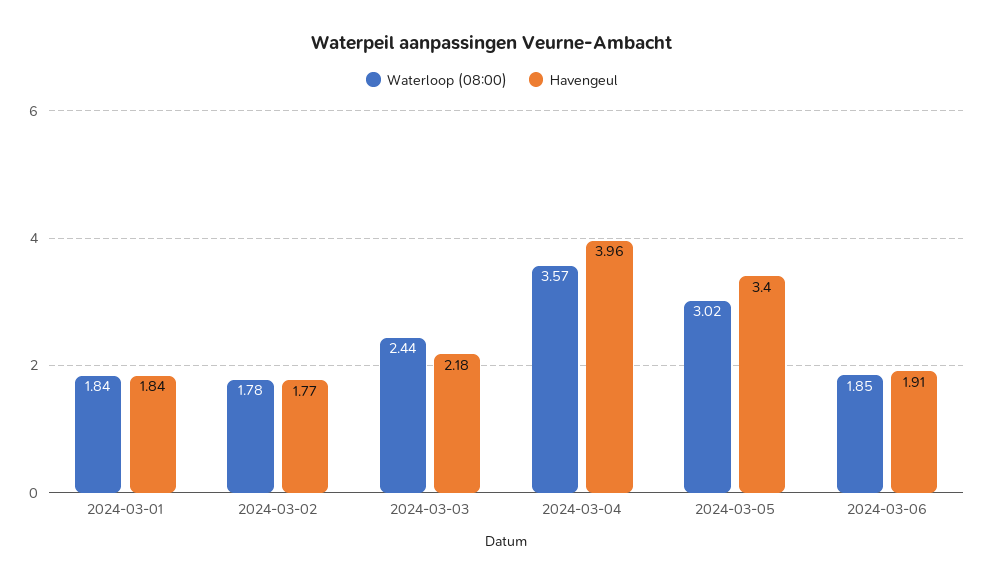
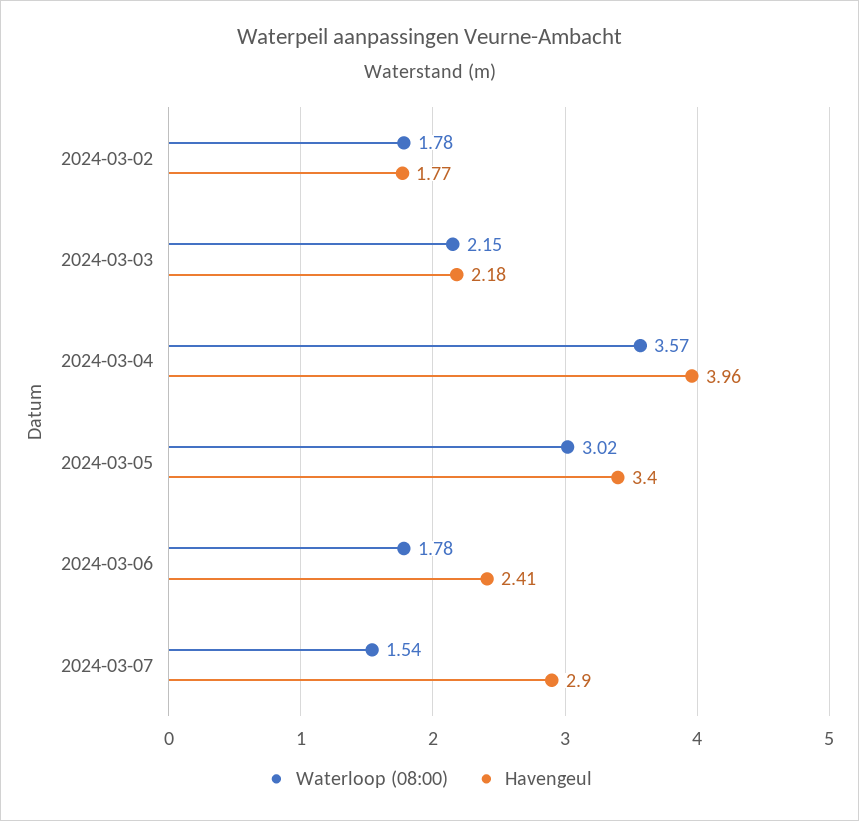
Waterloop (08:00), 2024-03-01: 1.84 -> none
Havengeul, 2024-03-01: 1.84 -> none
Waterloop (08:00), 2024-03-03: 2.44 -> 2.15
Waterloop (08:00), 2024-03-06: 1.85 -> 1.78
Havengeul, 2024-03-06: 1.91 -> 2.41
Waterloop (08:00), 2024-03-07: none -> 1.54
Havengeul, 2024-03-07: none -> 2.9

